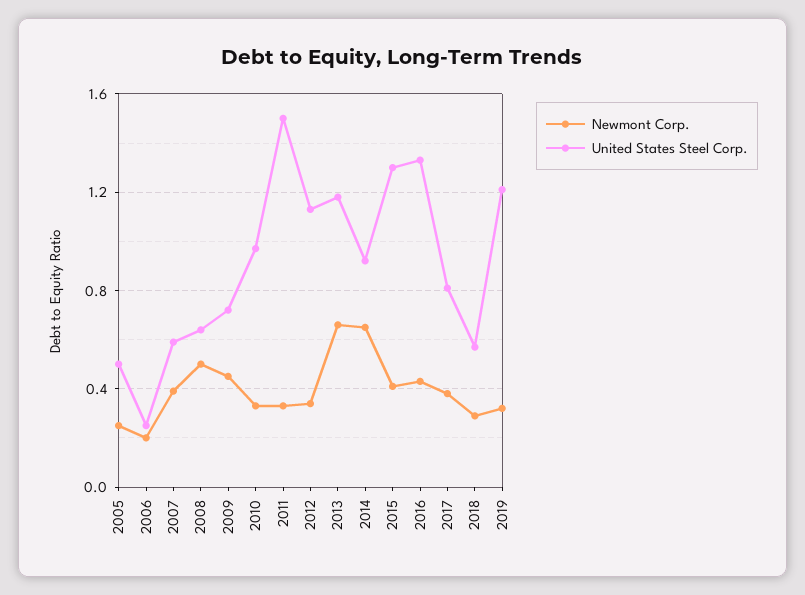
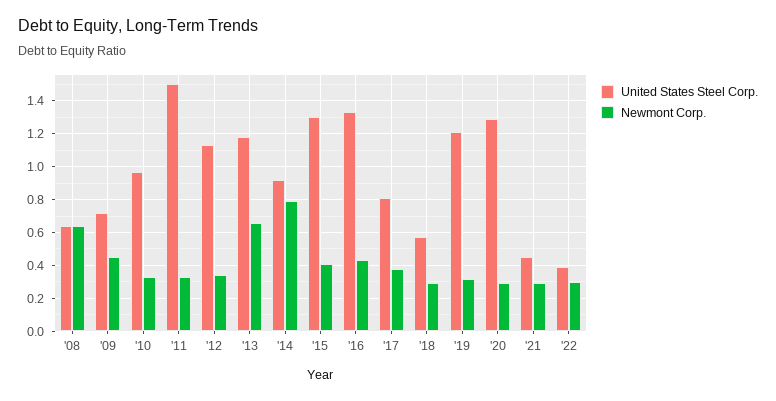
Newmont Corp., 2005: 0.25 -> none
United States Steel Corp., 2005: 0.5 -> none
Newmont Corp., 2006: 0.2 -> none
United States Steel Corp., 2006: 0.25 -> none
Newmont Corp., 2007: 0.4 -> none
United States Steel Corp., 2007: 0.6 -> none
Newmont Corp., 2008: 0.5 -> 0.65
Newmont Corp., 2014: 0.65 -> 0.8
United States Steel Corp., '20: none -> 1.3
Newmont Corp., '20: none -> 0.3
United States Steel Corp., '21: none -> 0.45
Newmont Corp., '21: none -> 0.3
United States Steel Corp., '22: none -> 0.4
Newmont Corp., '22: none -> 0.3

